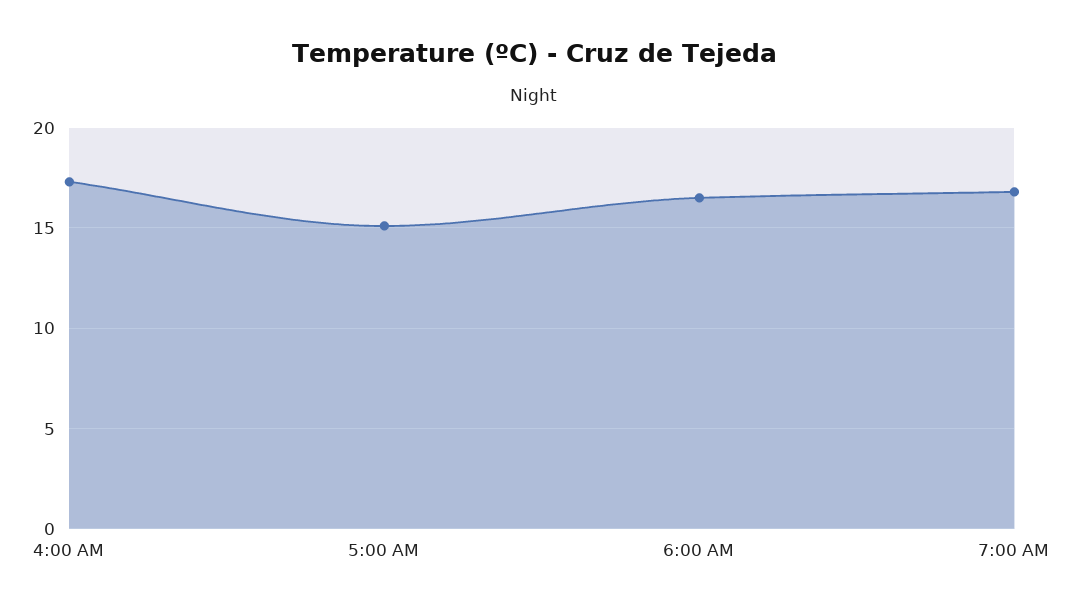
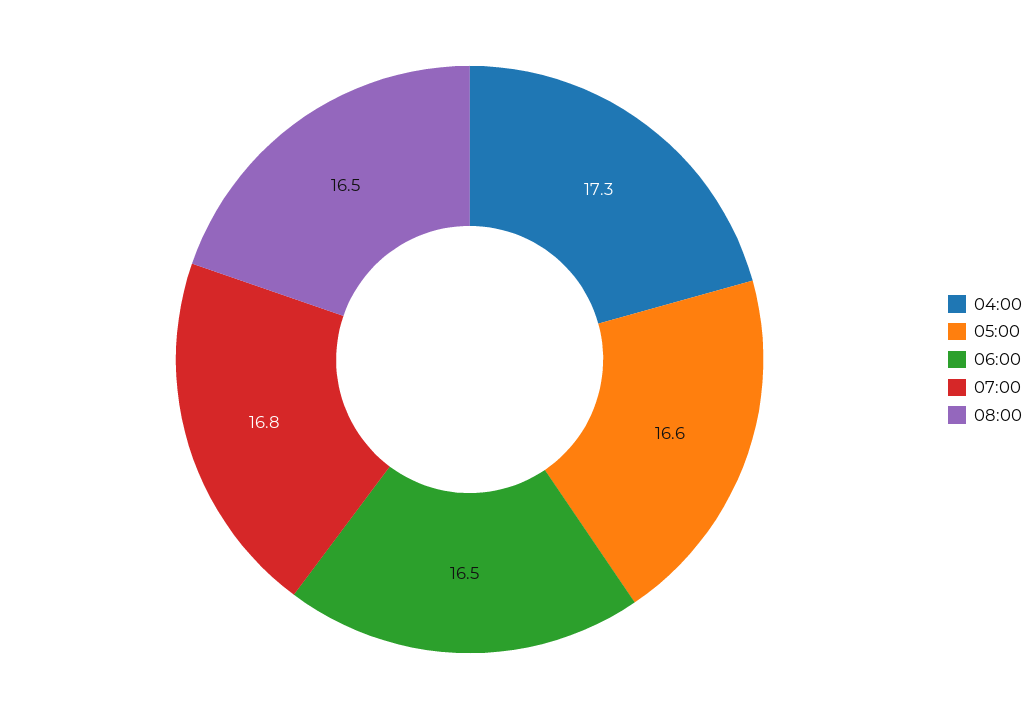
5:00 AM: 15 -> 16.6
08:00: none -> 16.5

